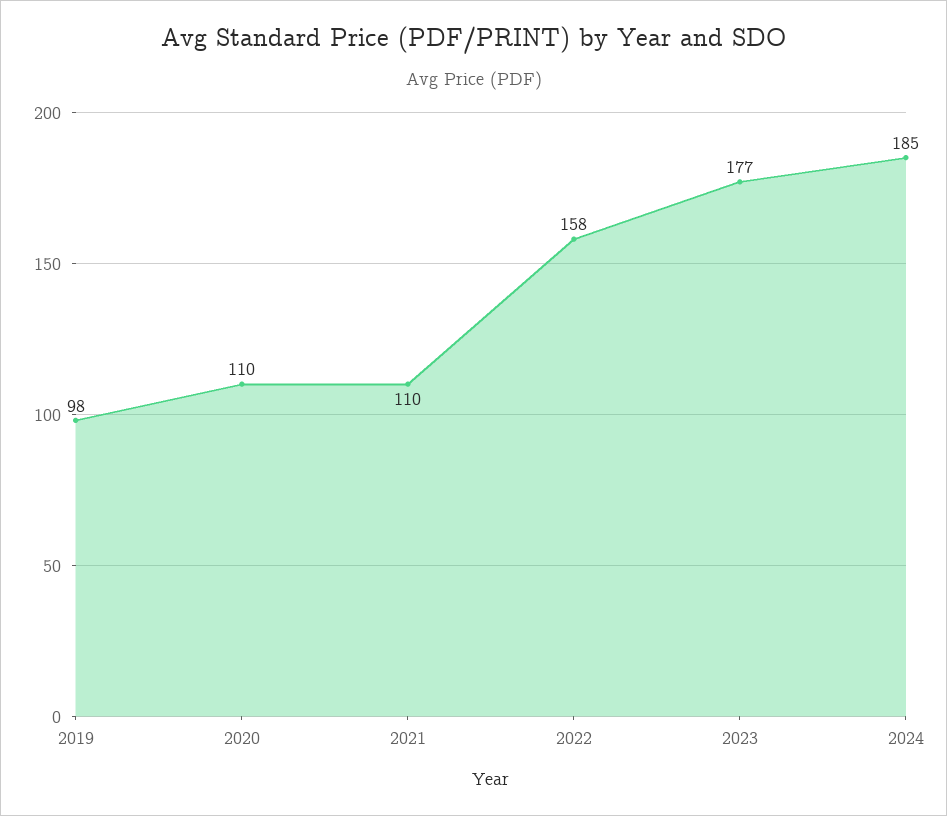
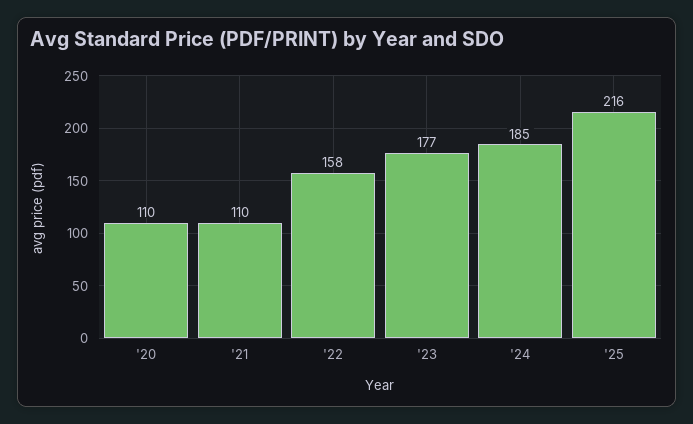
2019: 98 -> none
'25: none -> 216

